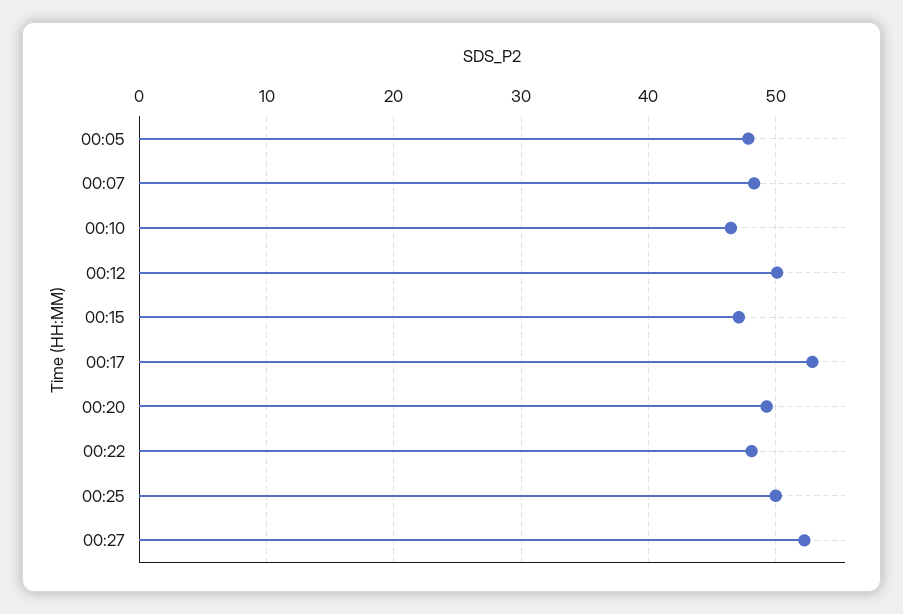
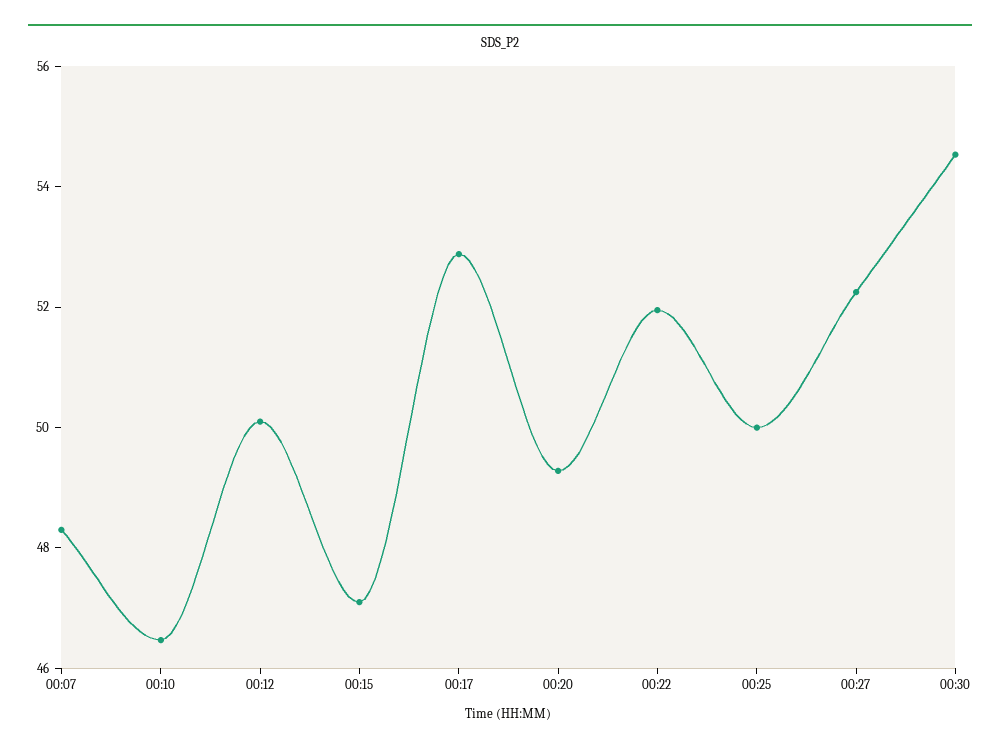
00:05: 48 -> none
00:22: 48 -> 52
00:30: none -> 54.5

